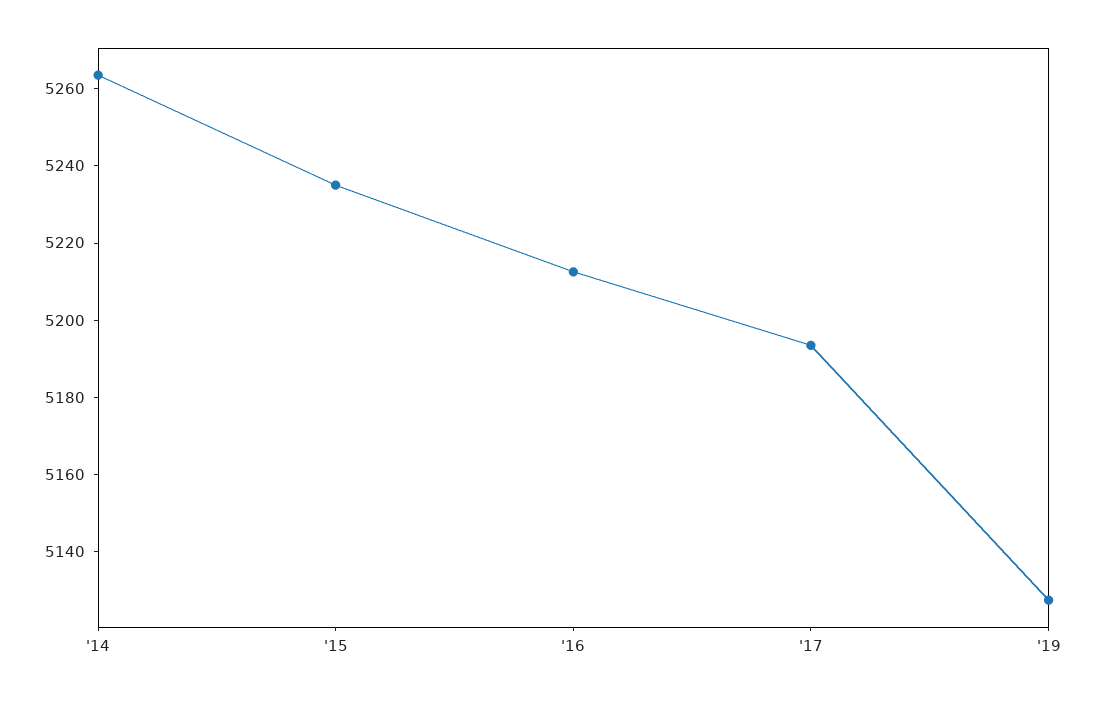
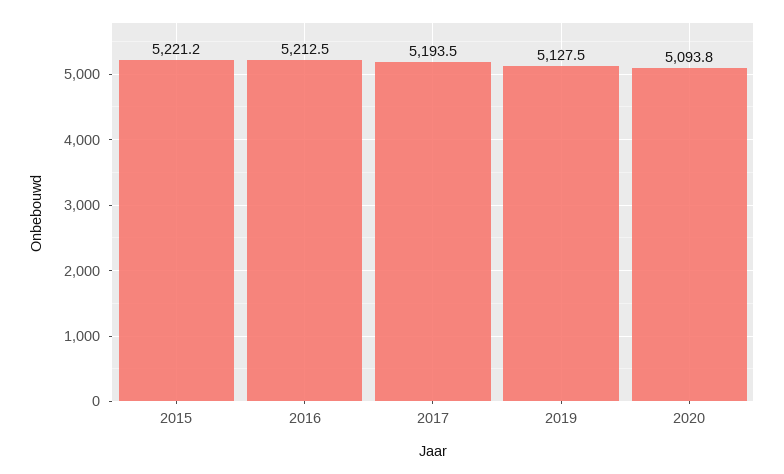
'14: 5265 -> none
'15: 5235 -> 5221.2
2020: none -> 5093.8

